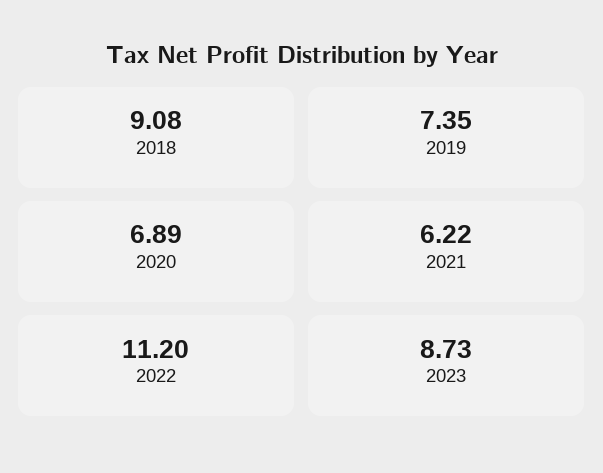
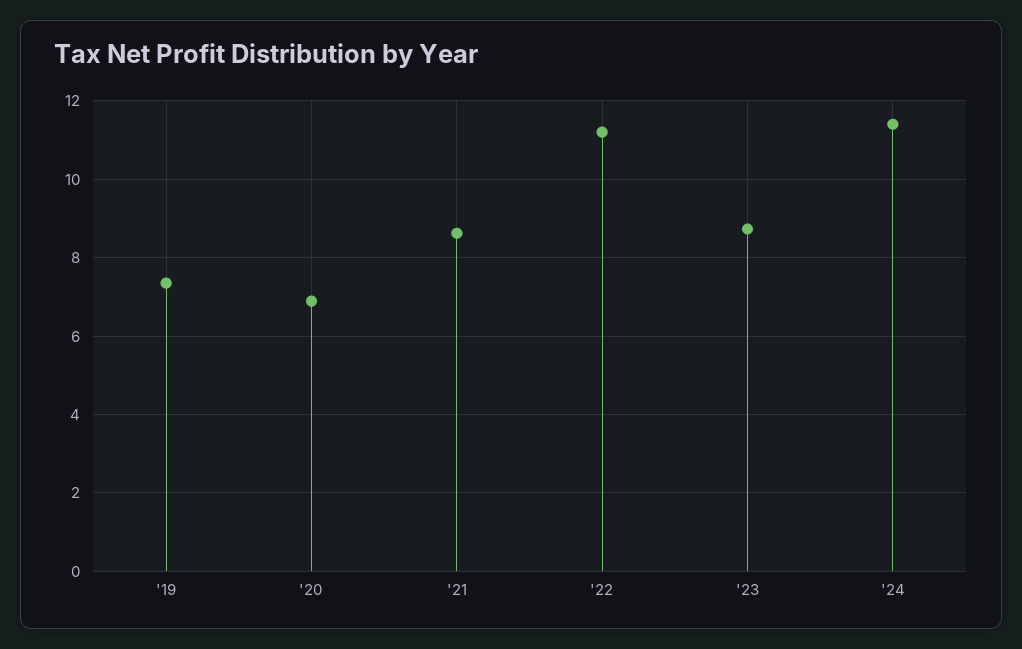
2018: 9.08 -> none
2021: 6.22 -> 8.6
'24: none -> 11.4

